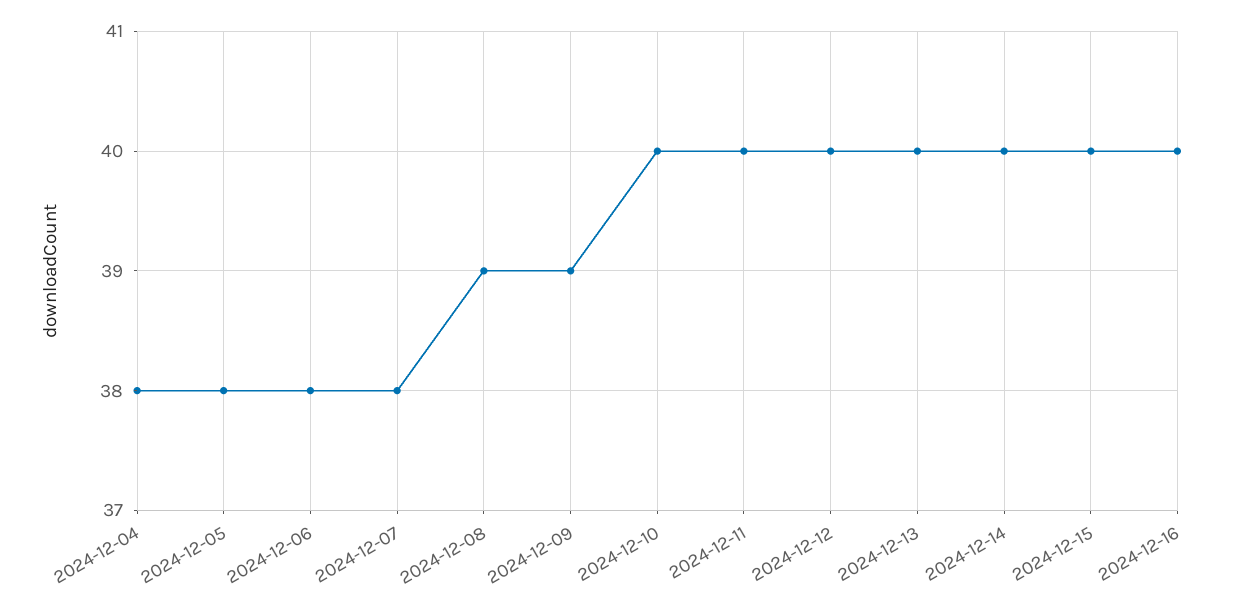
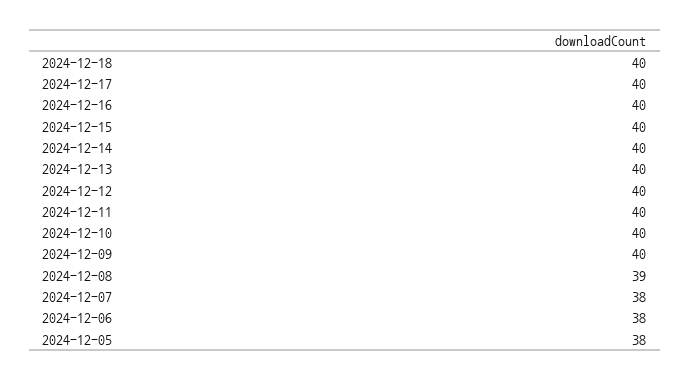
2024-12-04: 38 -> none
2024-12-09: 39 -> 40
2024-12-18: none -> 40
2024-12-17: none -> 40

